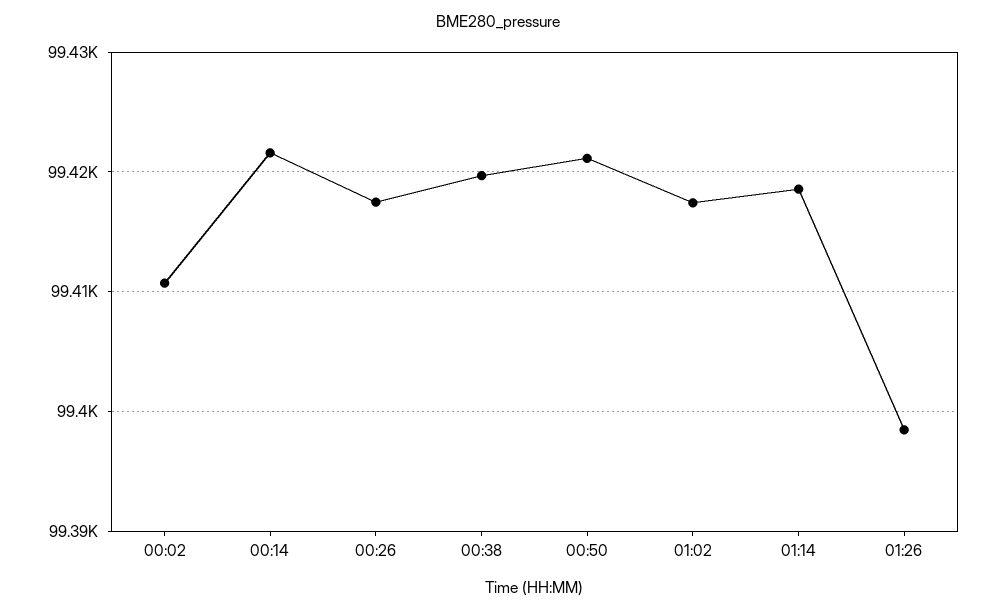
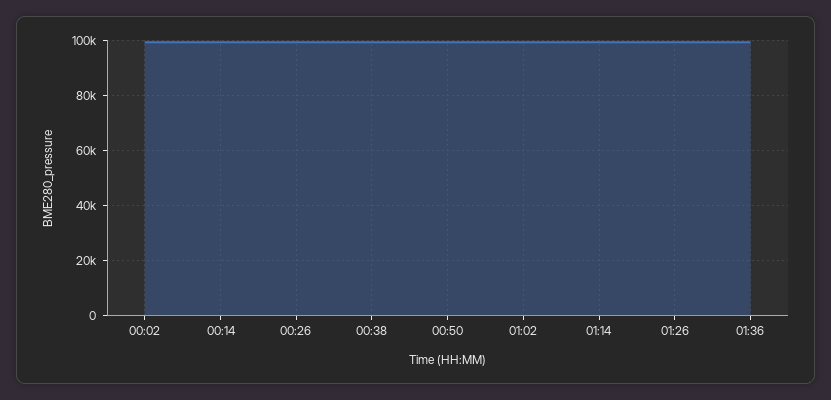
01:36: none -> 100000

